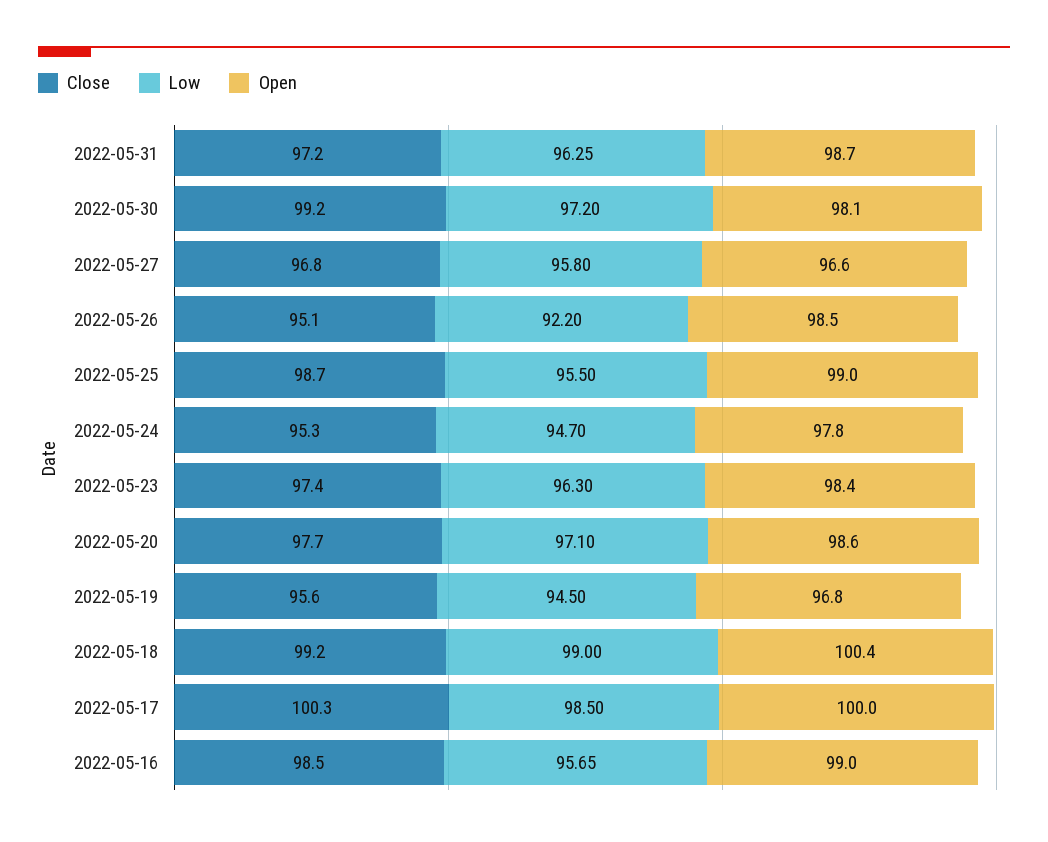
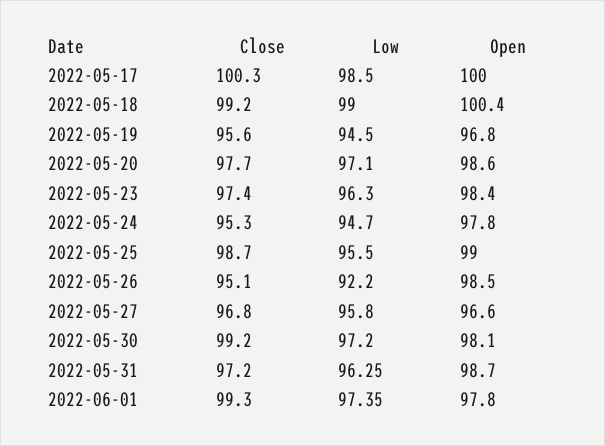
Close, 2022-05-16: 98.5 -> none
Low, 2022-05-16: 95.65 -> none
Open, 2022-05-16: 99 -> none
Close, 2022-06-01: none -> 99.3
Low, 2022-06-01: none -> 97.35
Open, 2022-06-01: none -> 97.8

